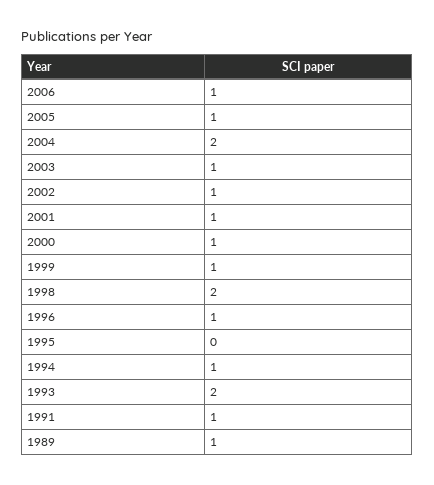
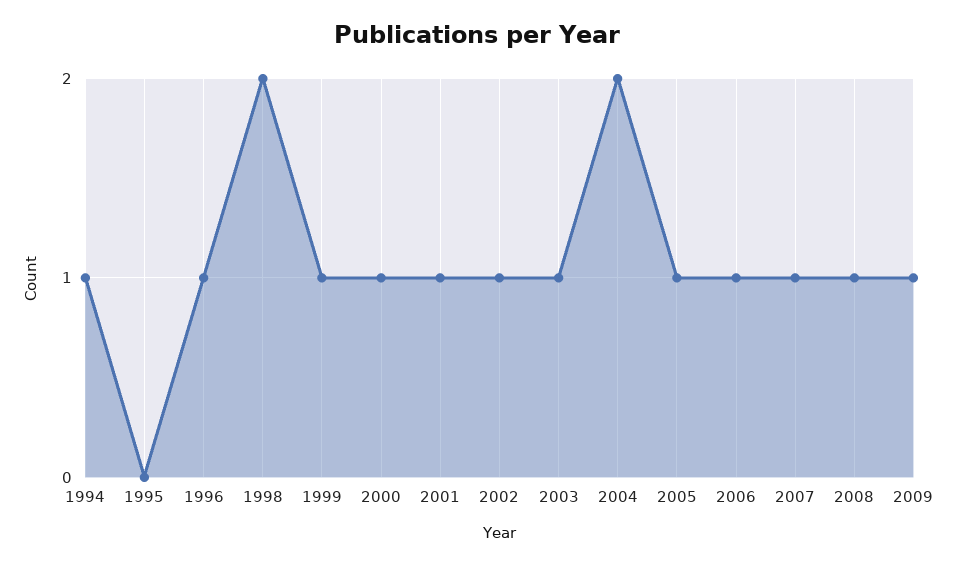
1993: 2 -> none
1991: 1 -> none
1989: 1 -> none
2007: none -> 1
2008: none -> 1
2009: none -> 1

